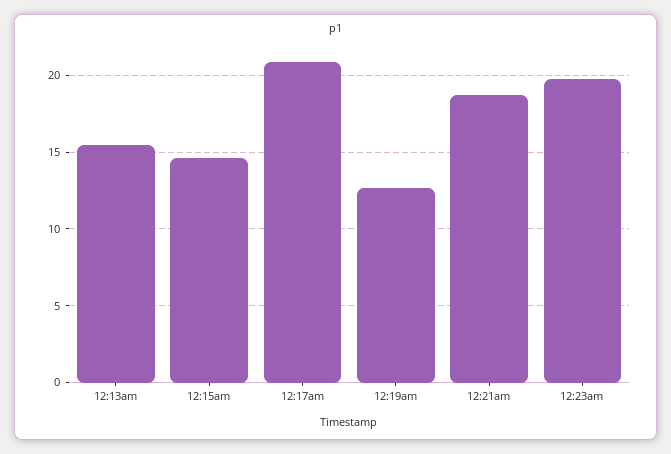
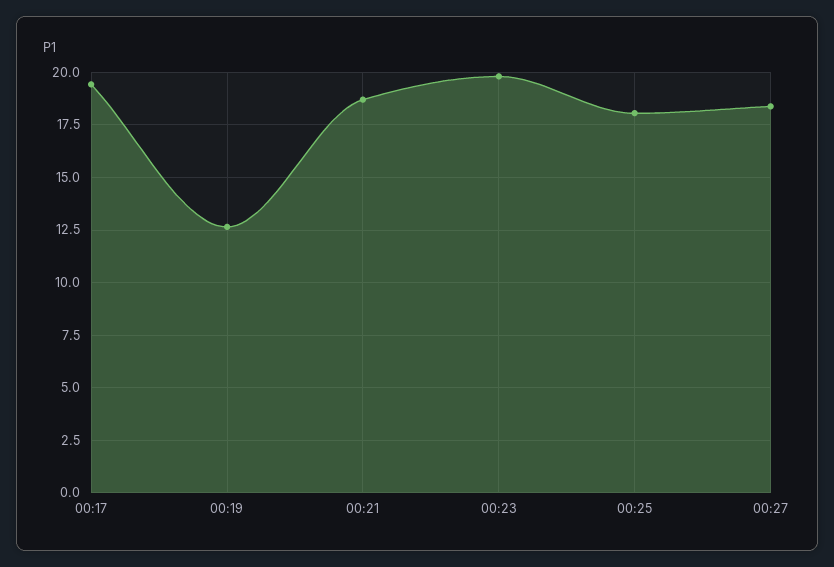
12:13am: 15.5 -> none
12:15am: 14.5 -> none
12:17am: 21 -> 19.5
00:25: none -> 18
00:27: none -> 18.5

